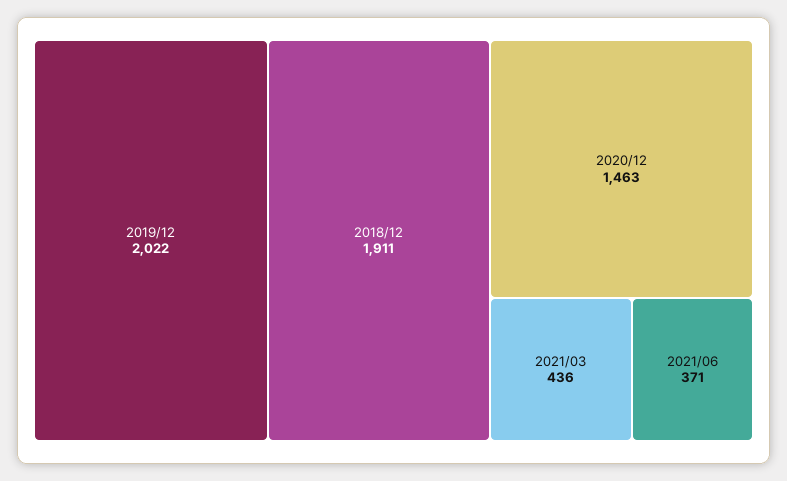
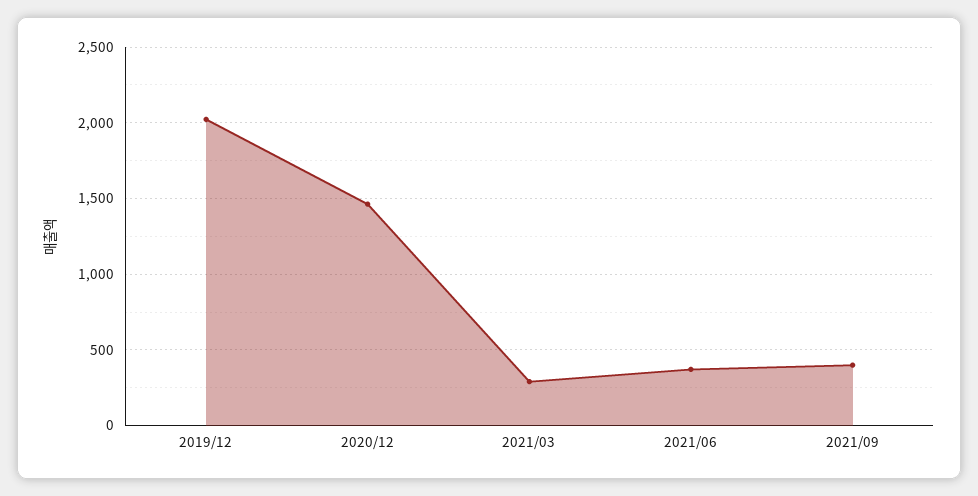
2018/12: 1911 -> none
2021/03: 436 -> 300
2021/09: none -> 400

